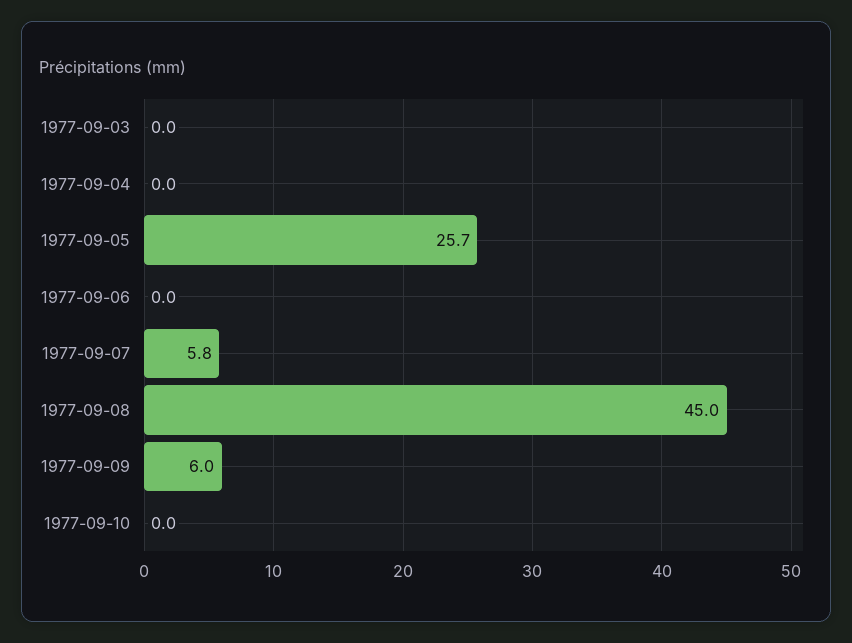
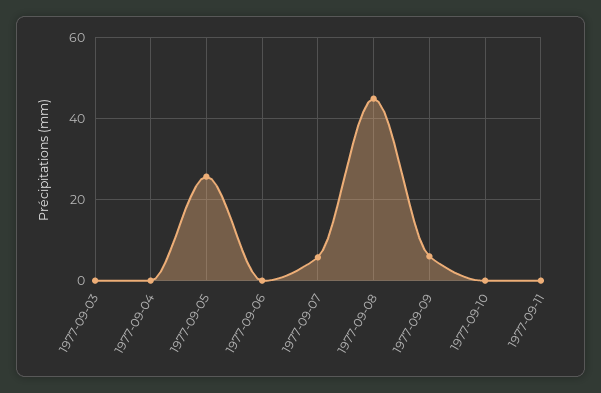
1977-09-11: none -> 0

